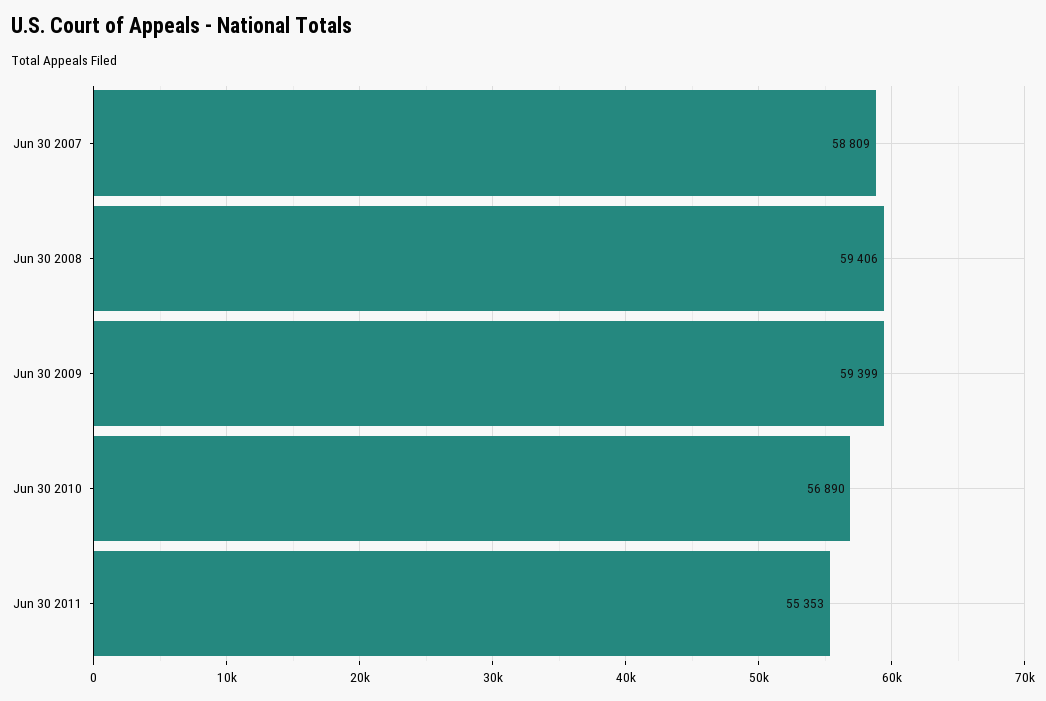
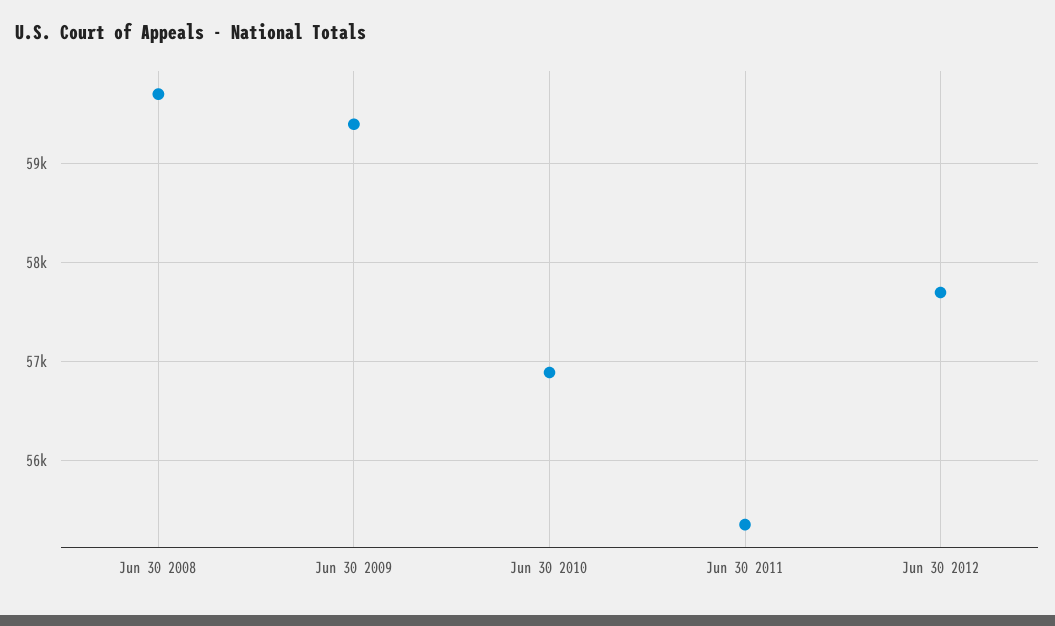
Jun 30 2007: 58809 -> none
Jun 30 2008: 59406 -> 59700
Jun 30 2012: none -> 57700

